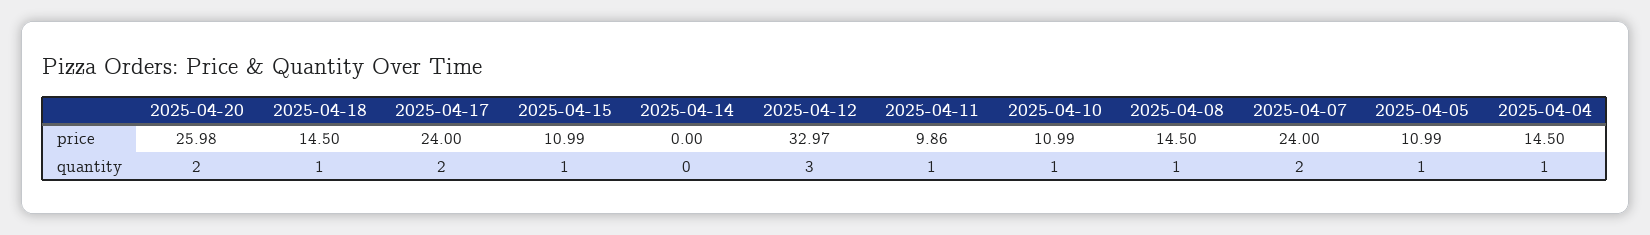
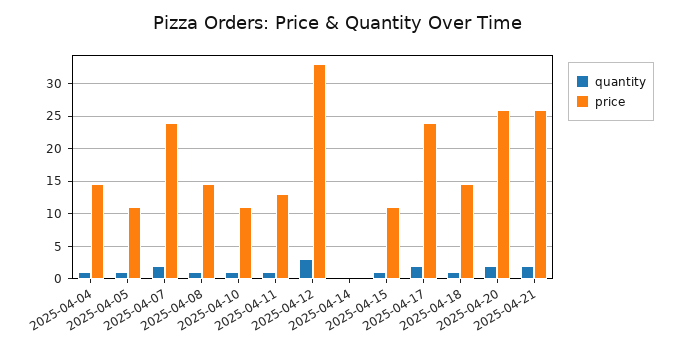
price, 2025-04-11: 9.86 -> 13
quantity, 2025-04-21: none -> 2
price, 2025-04-21: none -> 26

